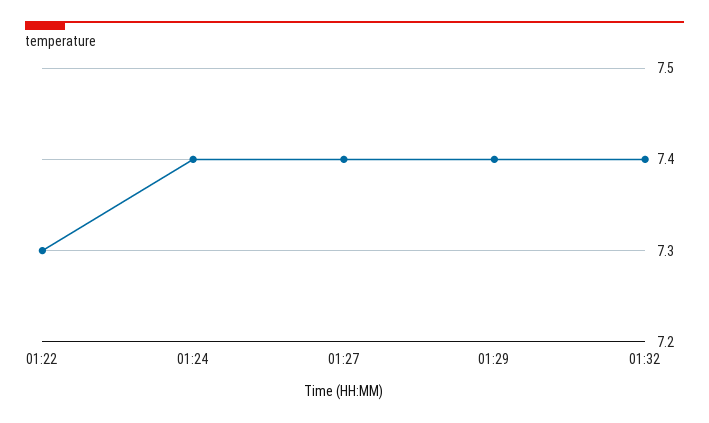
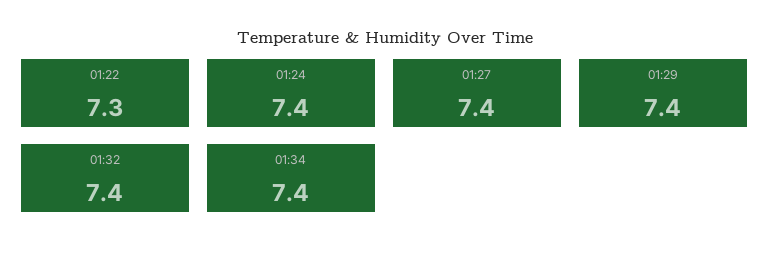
01:34: none -> 7.4

